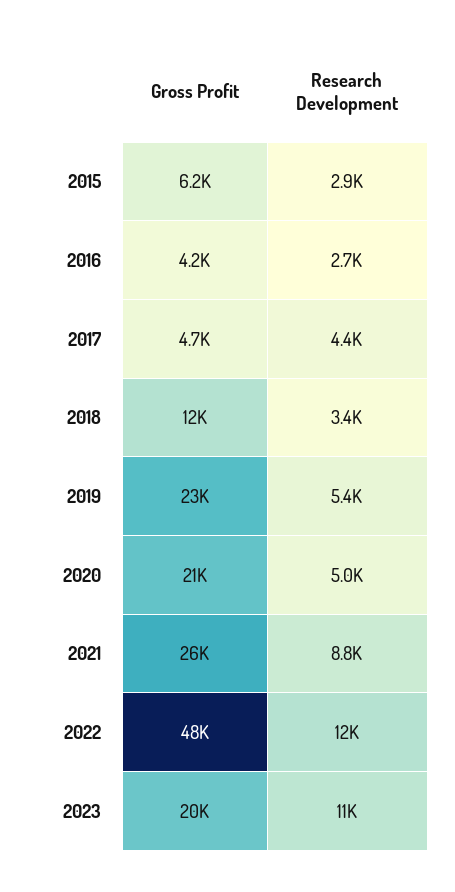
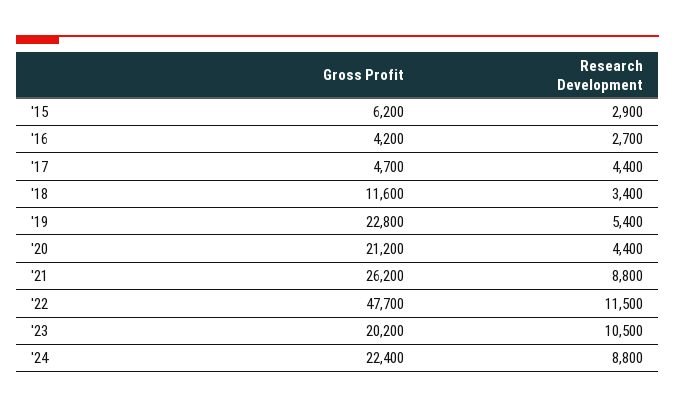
Research Development, 2020: 5000 -> 4400
Gross Profit, '24: none -> 22400
Research Development, '24: none -> 8800

